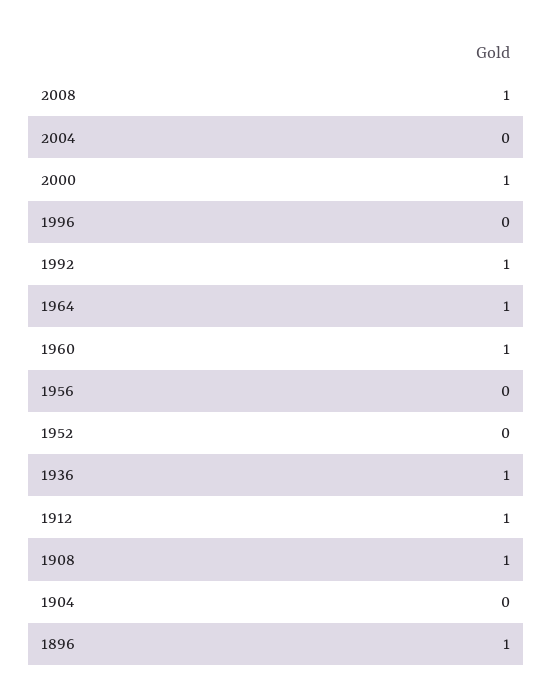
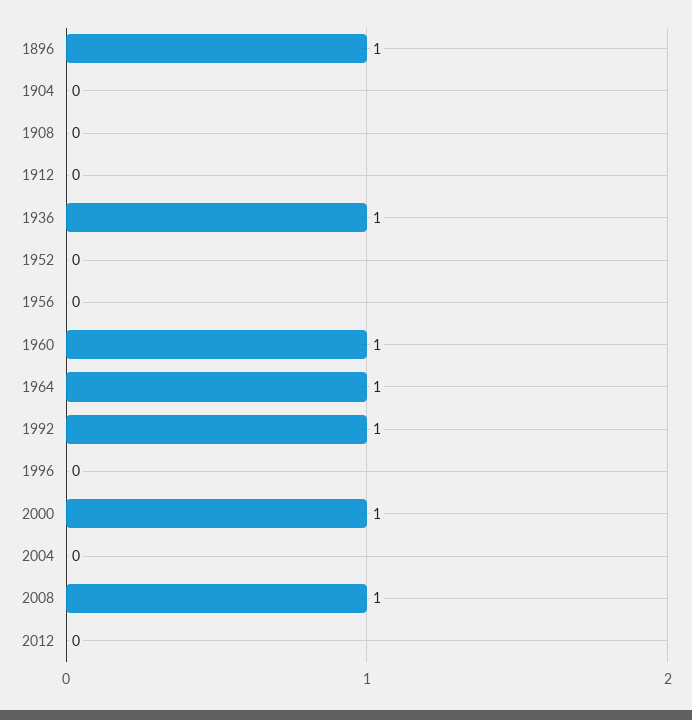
1912: 1 -> 0
1908: 1 -> 0
2012: none -> 0

